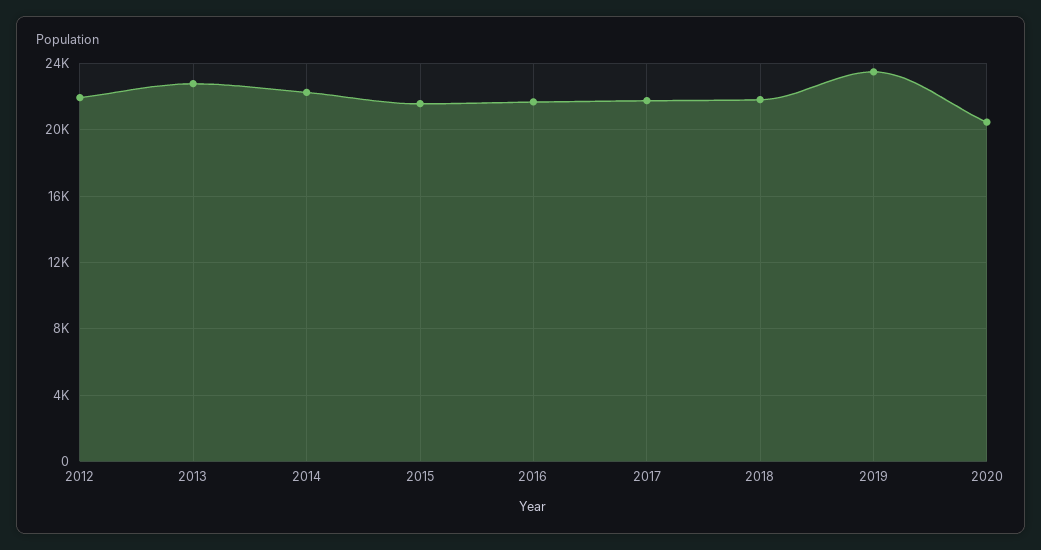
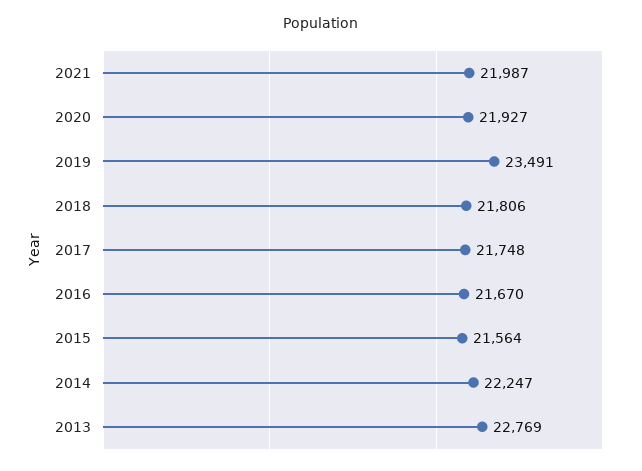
2012: 22000 -> none
2020: 20500 -> 21927
2021: none -> 21987

